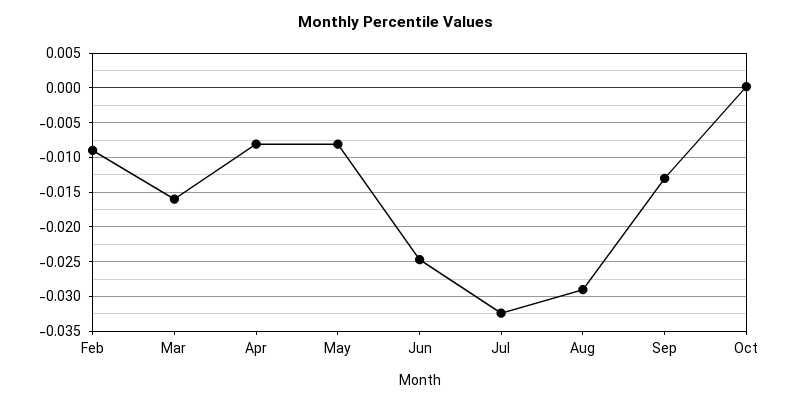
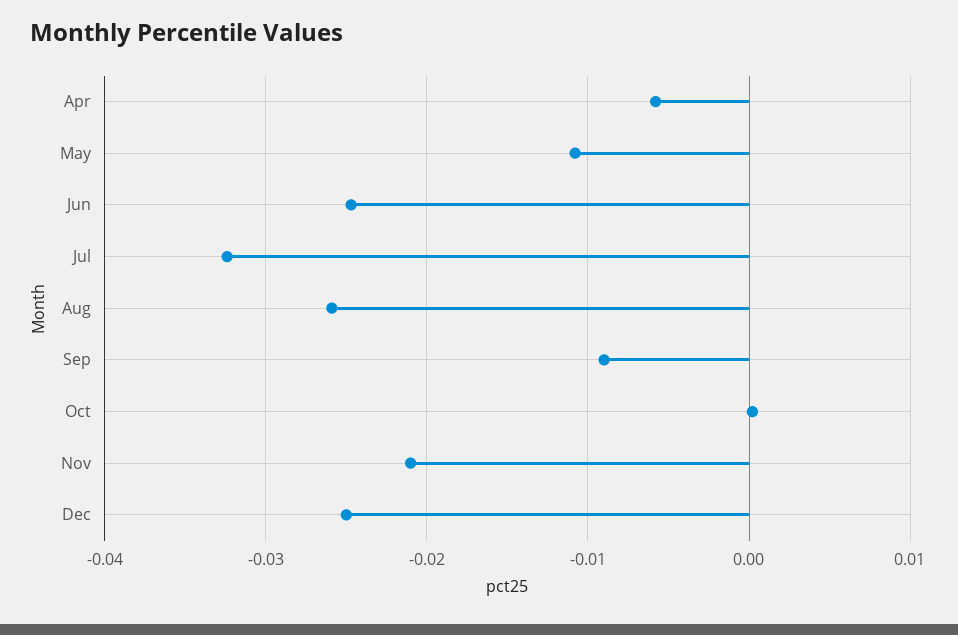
Feb: -0.009 -> none
Mar: -0.016 -> none
Apr: -0.008 -> -0.006
May: -0.008 -> -0.011
Aug: -0.029 -> -0.026
Sep: -0.013 -> -0.009
Nov: none -> -0.021
Dec: none -> -0.025

